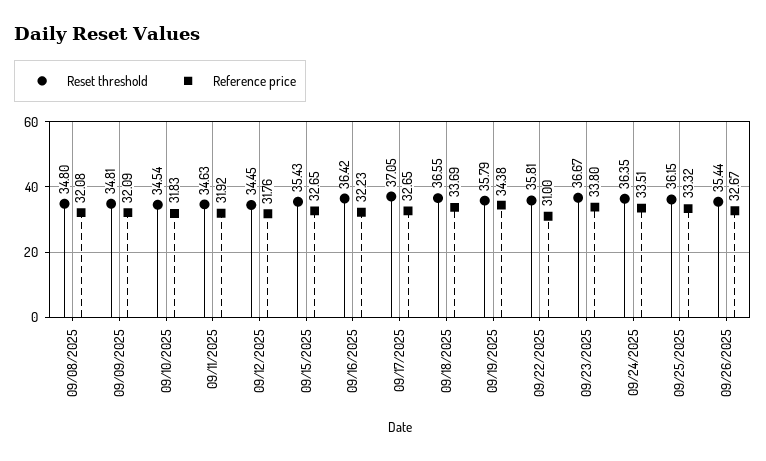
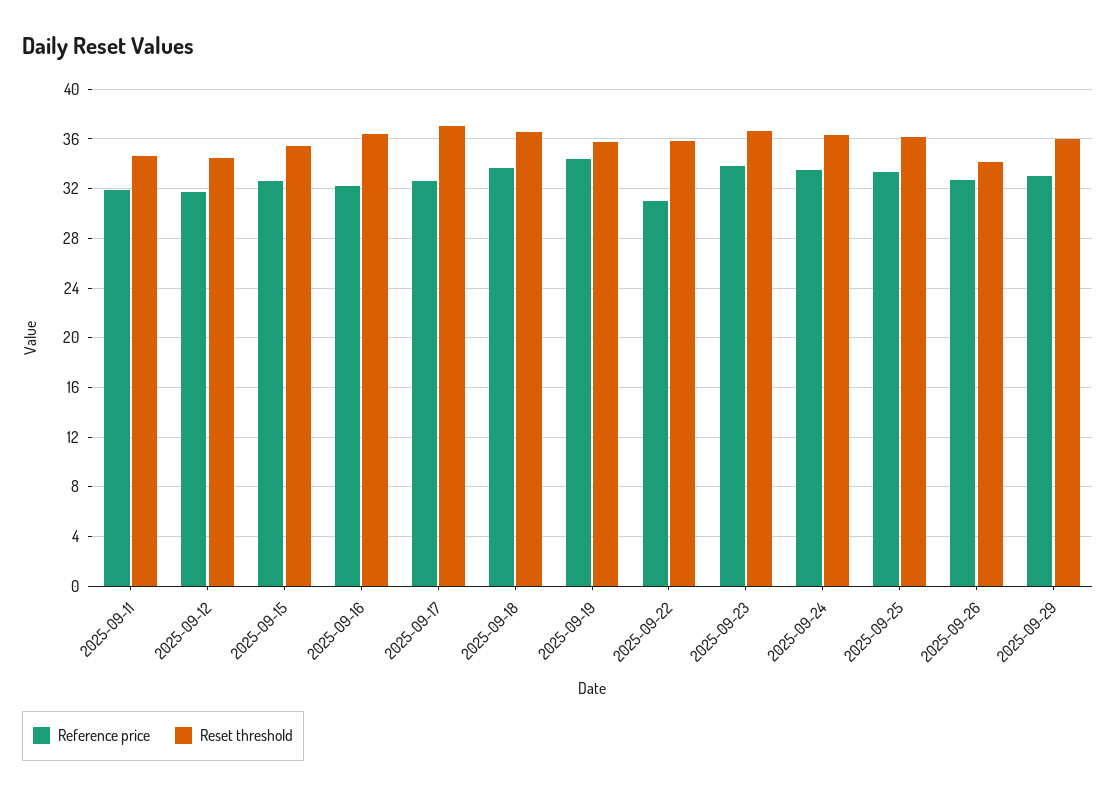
Reset threshold, 09/08/2025: 34.8 -> none
Reference price, 09/08/2025: 32.08 -> none
Reset threshold, 09/09/2025: 34.81 -> none
Reference price, 09/09/2025: 32.09 -> none
Reset threshold, 09/10/2025: 34.54 -> none
Reference price, 09/10/2025: 31.83 -> none
Reset threshold, 09/26/2025: 35.44 -> 34
Reference price, 2025-09-29: none -> 33
Reset threshold, 2025-09-29: none -> 36

